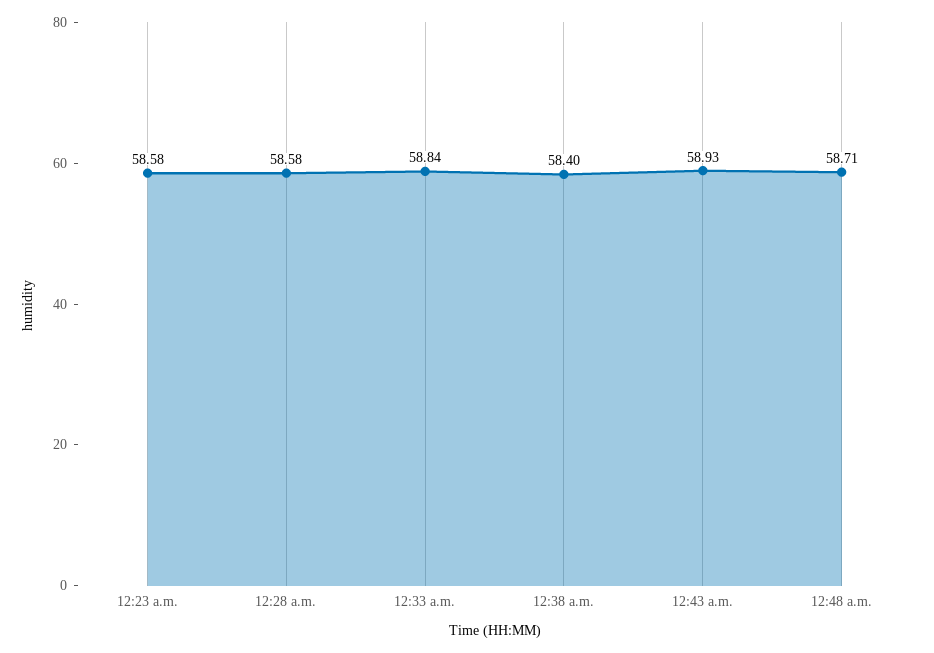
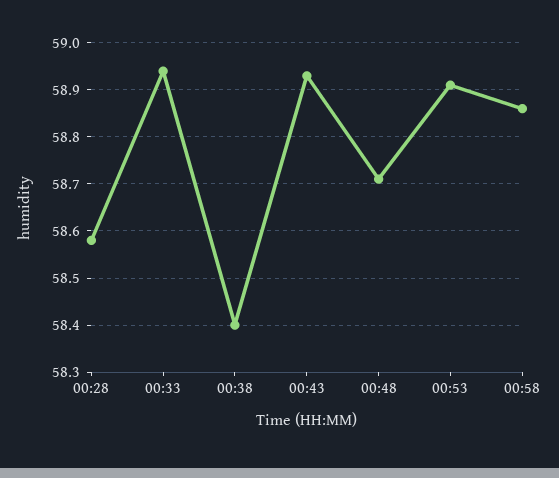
12:23 a.m.: 58.58 -> none
12:33 a.m.: 58.84 -> 58.95
00:53: none -> 58.9
00:58: none -> 58.85

